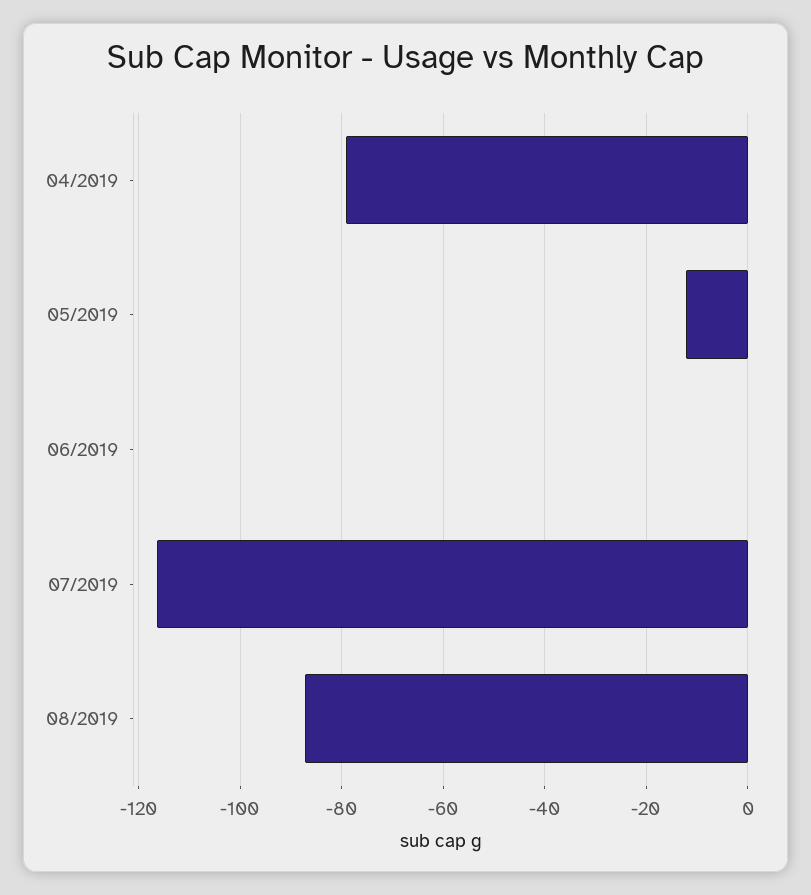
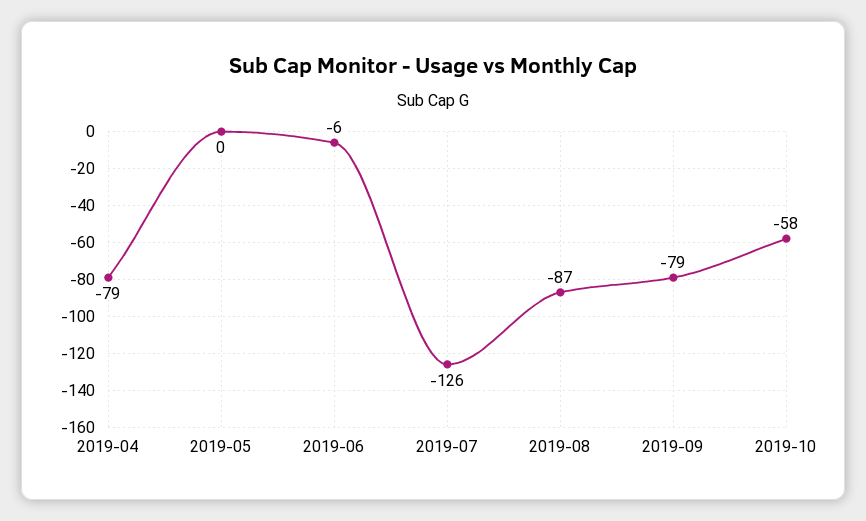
05/2019: -12 -> 0
06/2019: 0 -> -6
07/2019: -116 -> -126
2019-09: none -> -79
2019-10: none -> -58

